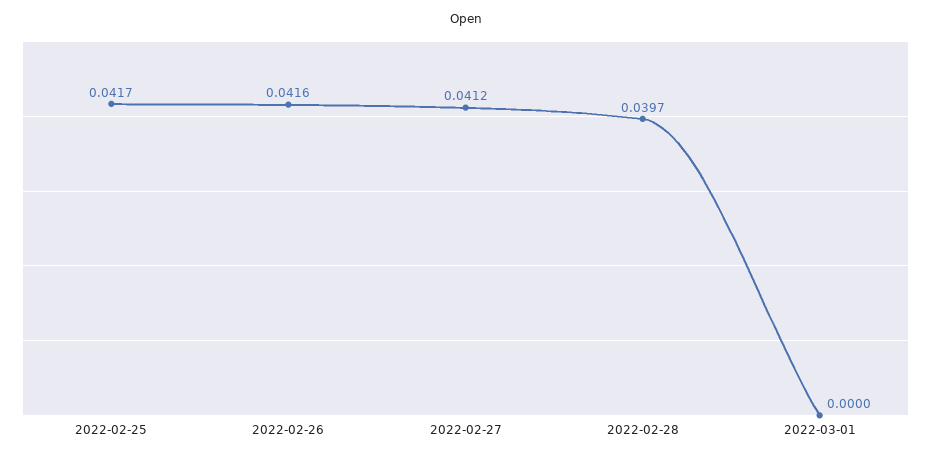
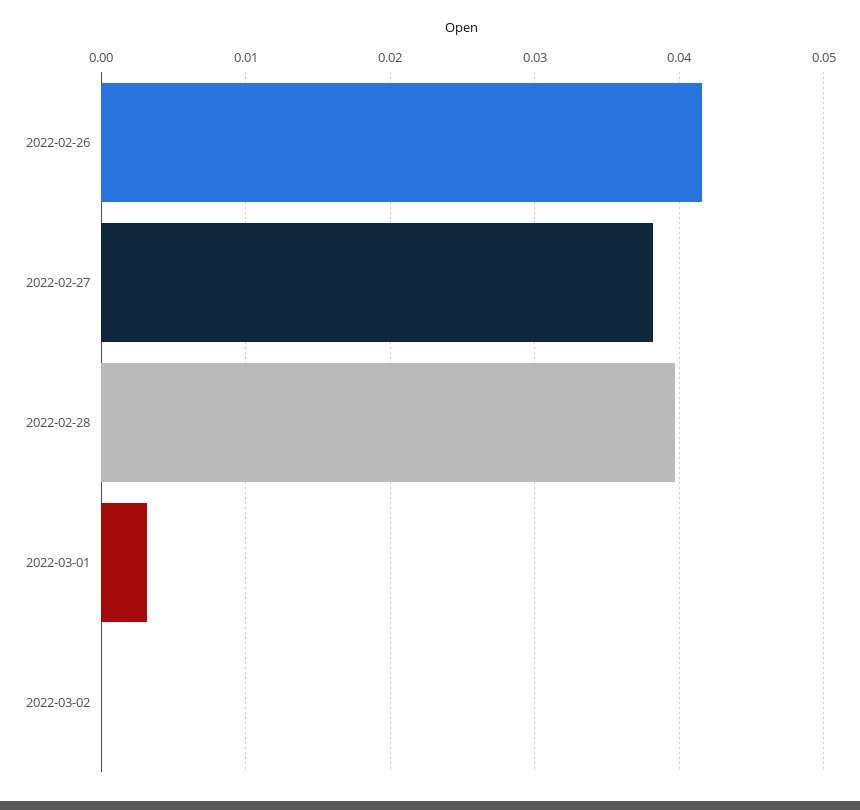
2022-02-25: 0.0417 -> none
2022-02-27: 0.0412 -> 0.038
2022-03-01: 0 -> 0.003
2022-03-02: none -> 0

